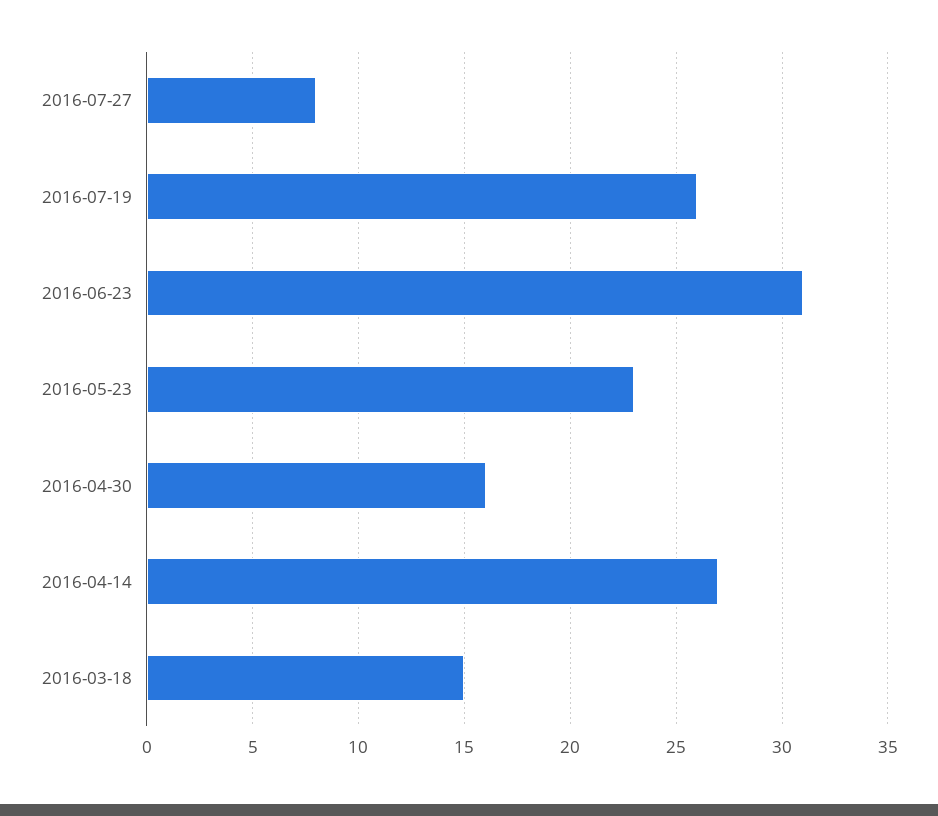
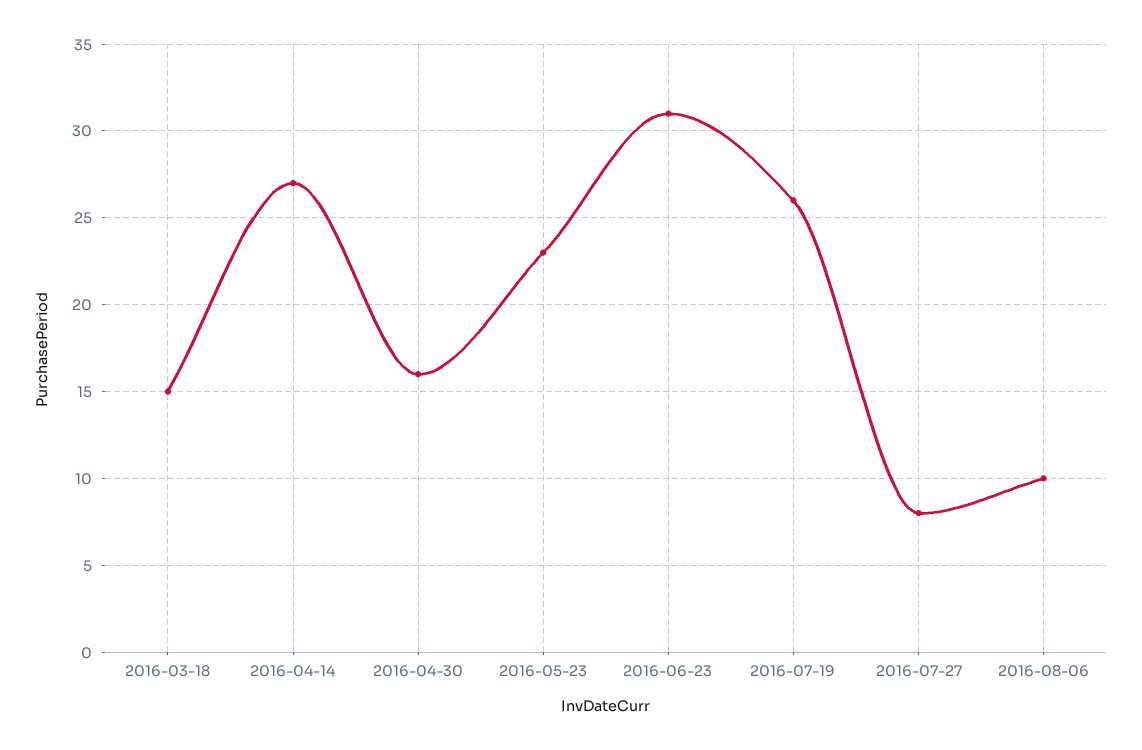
2016-08-06: none -> 10

